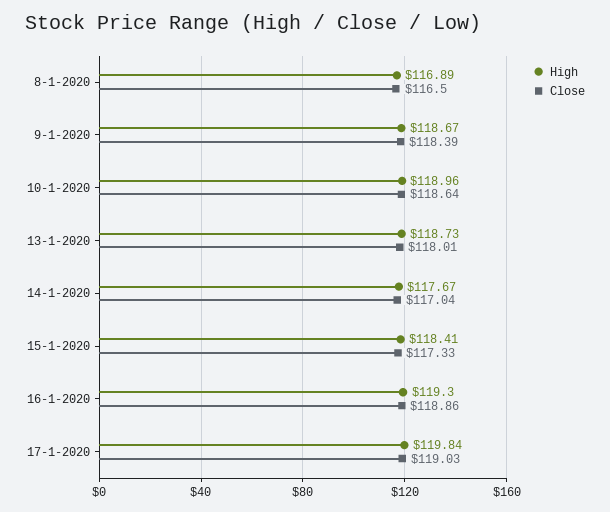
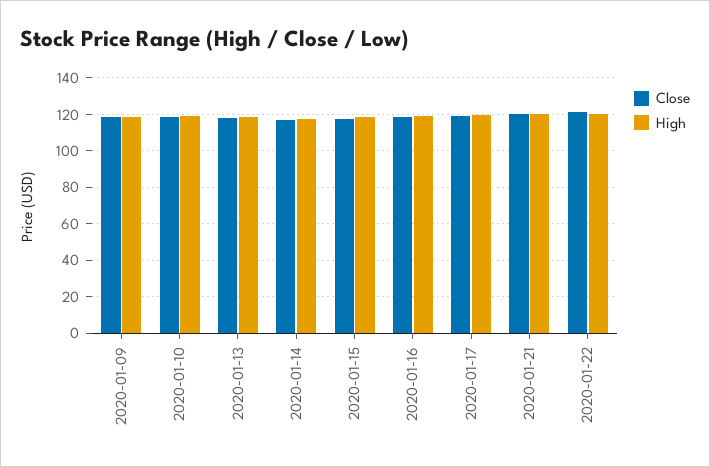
High, 8-1-2020: 116.89 -> none
Close, 8-1-2020: 116.5 -> none
Close, 2020-01-21: none -> 120
High, 2020-01-21: none -> 120
Close, 2020-01-22: none -> 120
High, 2020-01-22: none -> 120

